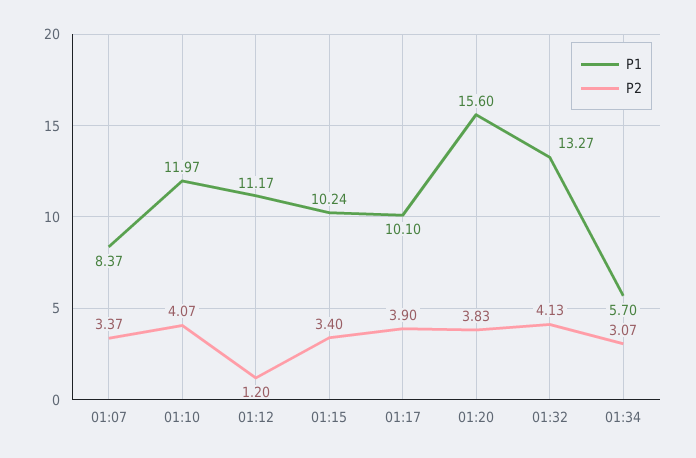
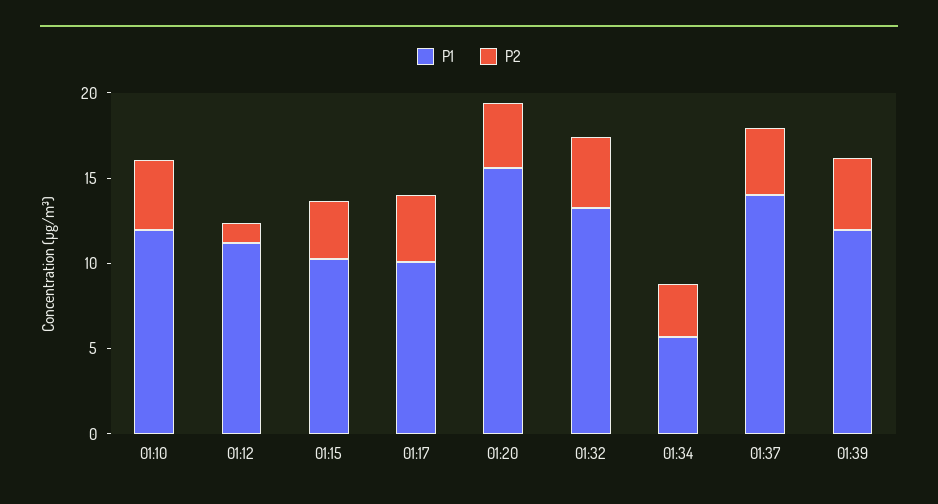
P1, 01:07: 8.37 -> none
P2, 01:07: 3.37 -> none
P1, 01:37: none -> 14
P2, 01:37: none -> 4
P1, 01:39: none -> 12
P2, 01:39: none -> 4

